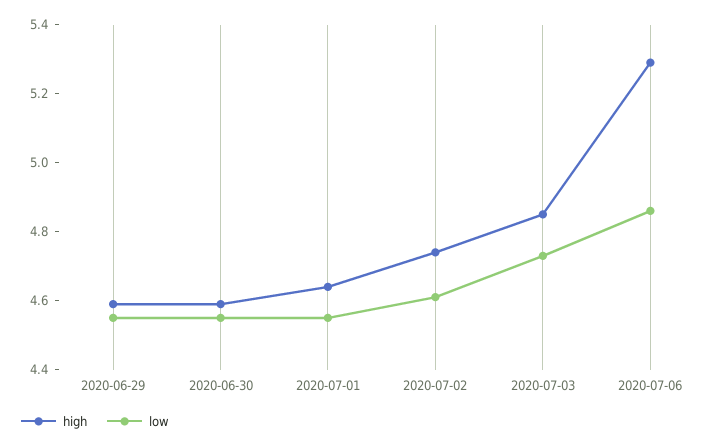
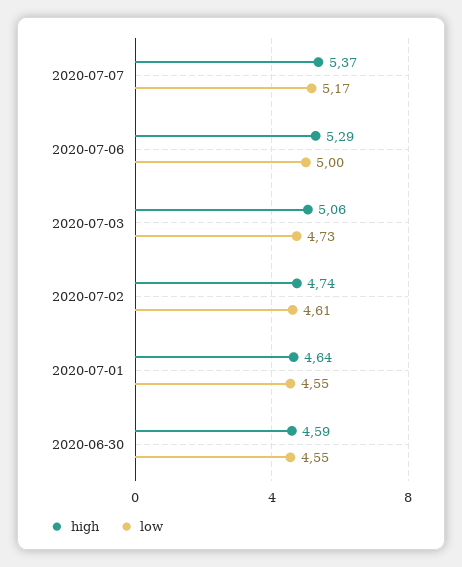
high, 2020-06-29: 4.6 -> none
low, 2020-06-29: 4.55 -> none
high, 2020-07-03: 4.85 -> 5.06
low, 2020-07-06: 4.85 -> 5
high, 2020-07-07: none -> 5.37
low, 2020-07-07: none -> 5.17

